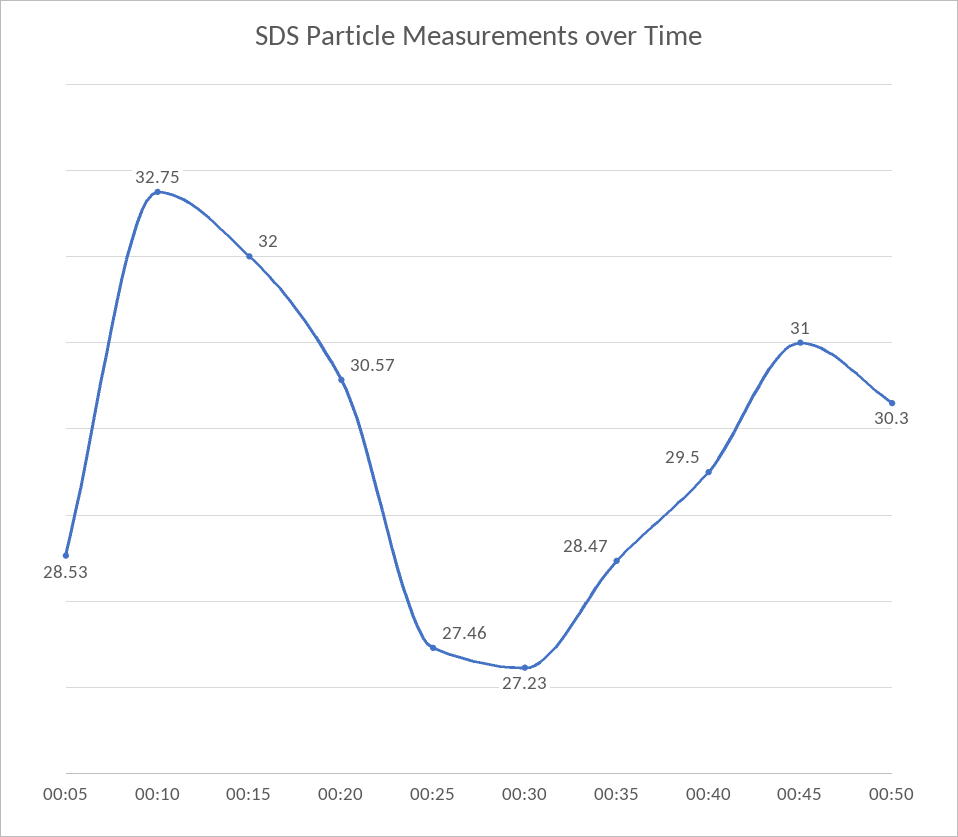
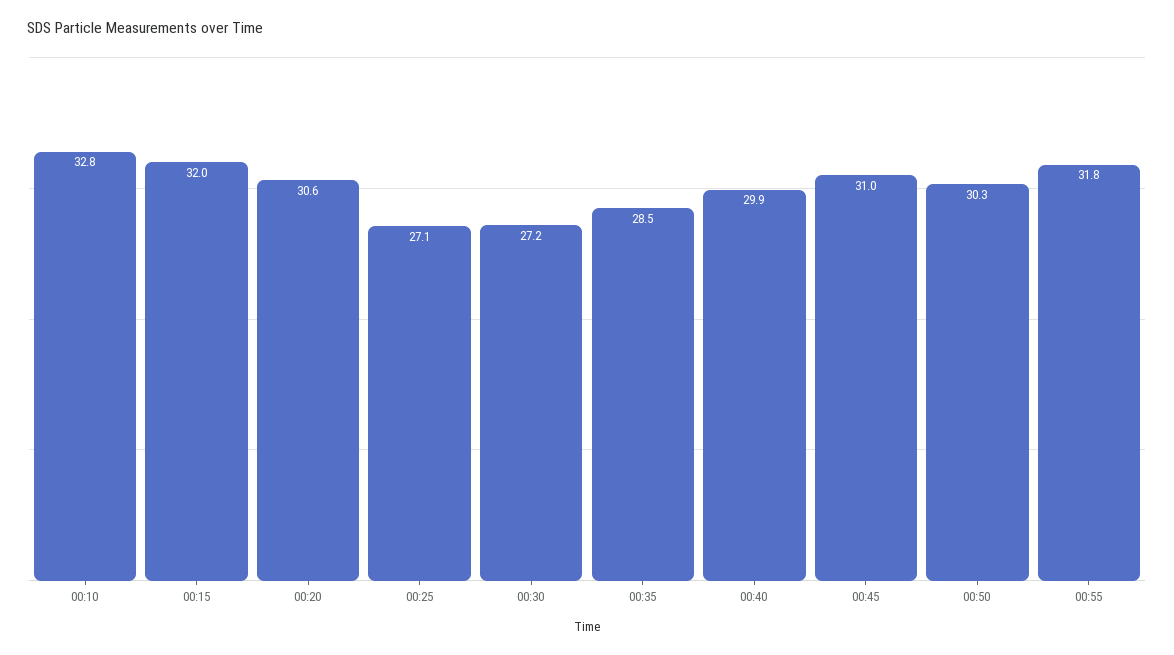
00:05: 28.53 -> none
00:25: 27.46 -> 27.1
00:40: 29.5 -> 29.9
00:55: none -> 31.8

